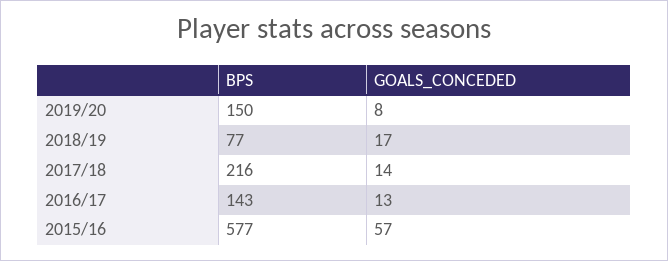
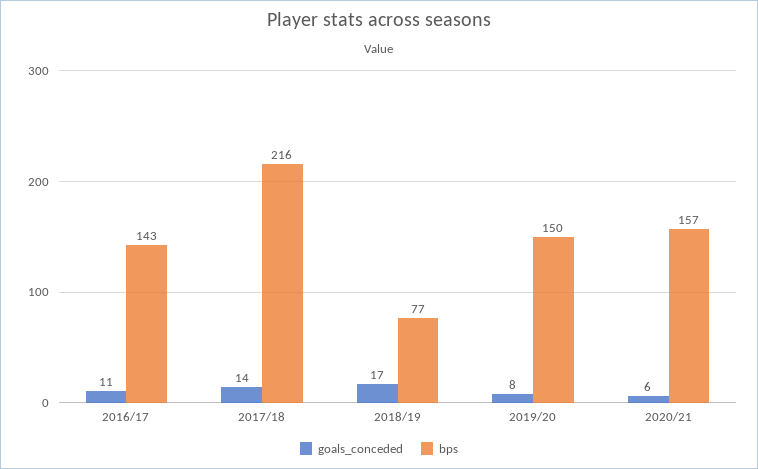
GOALS_CONCEDED, 2016/17: 13 -> 11
BPS, 2015/16: 577 -> none
GOALS_CONCEDED, 2015/16: 57 -> none
GOALS_CONCEDED, 2020/21: none -> 6
BPS, 2020/21: none -> 157

